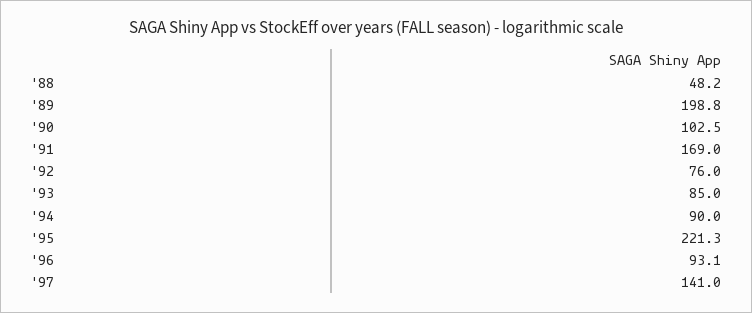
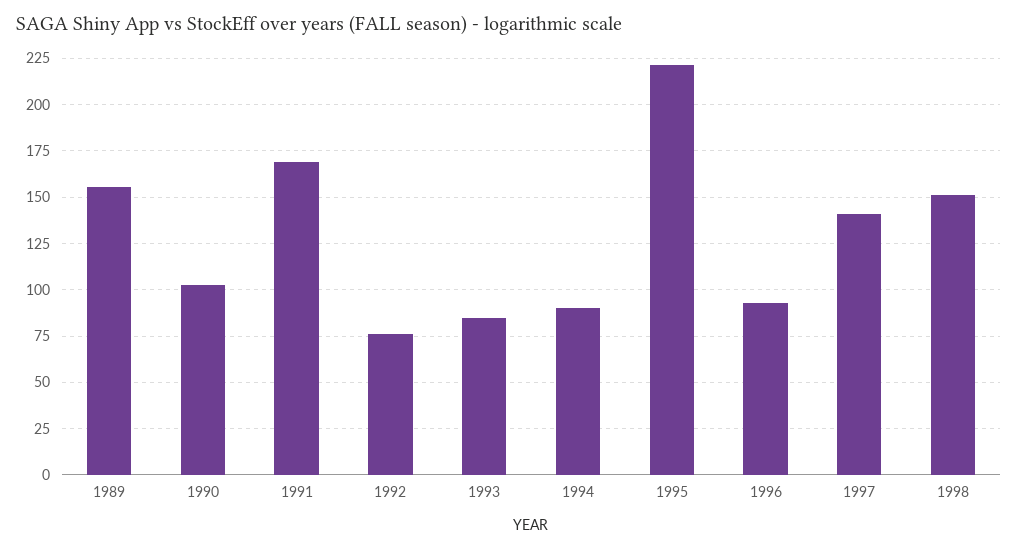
'88: 48.2 -> none
'89: 198.8 -> 155
1998: none -> 150

